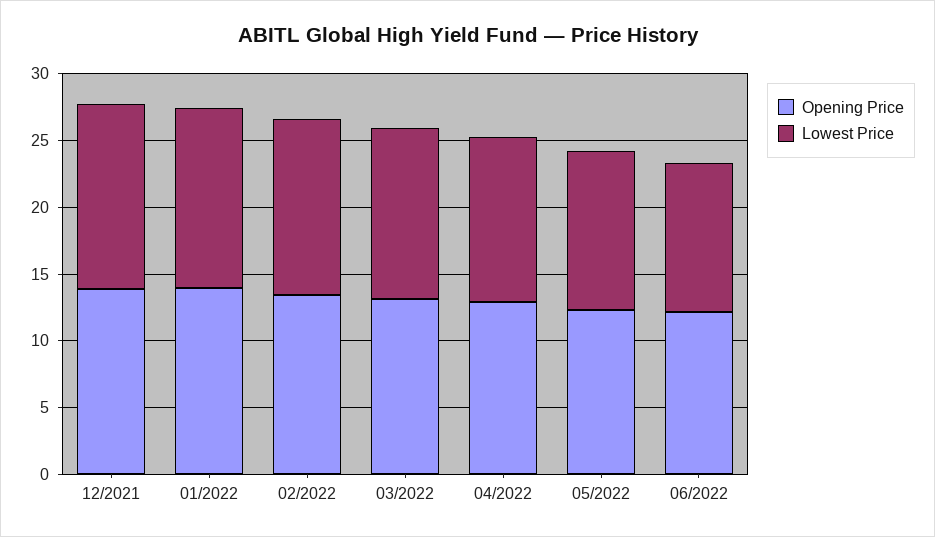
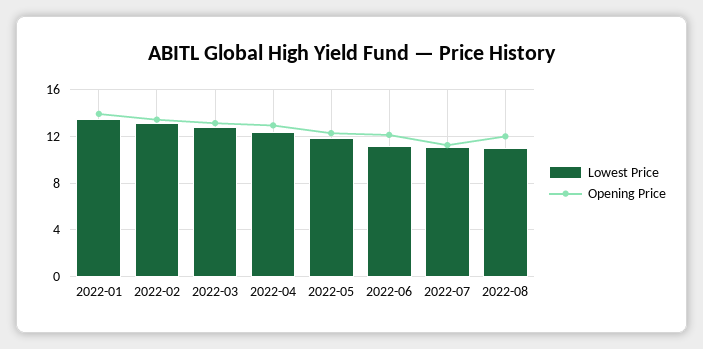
Opening Price, 12/2021: 14 -> none
Lowest Price, 12/2021: 14 -> none
Lowest Price, 2022-07: none -> 11
Opening Price, 2022-07: none -> 11
Lowest Price, 2022-08: none -> 11
Opening Price, 2022-08: none -> 12

